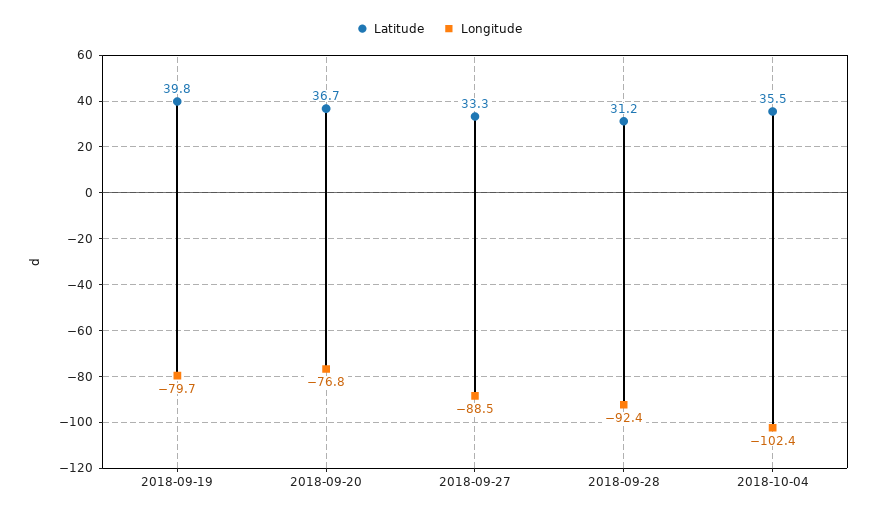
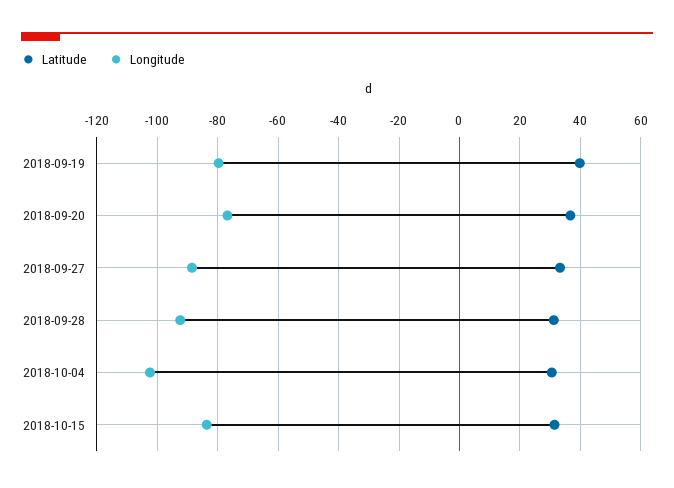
Latitude, 2018-10-04: 35.5 -> 30
Latitude, 2018-10-15: none -> 32
Longitude, 2018-10-15: none -> -84

